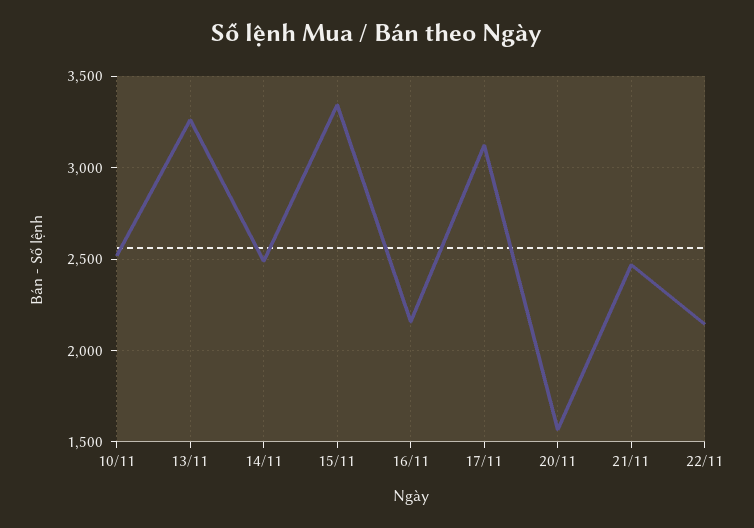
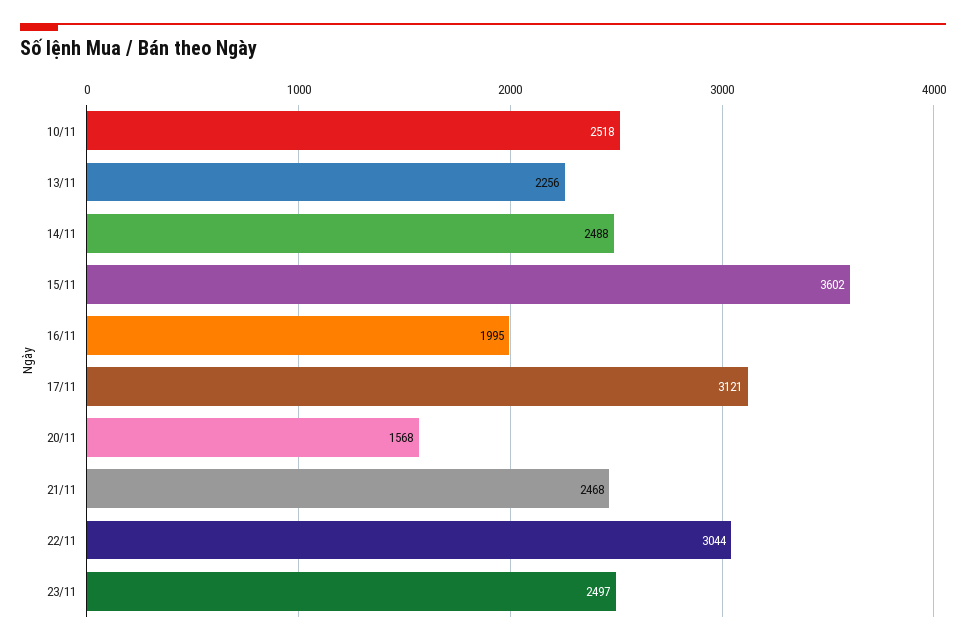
13/11: 3250 -> 2256
15/11: 3350 -> 3602
16/11: 2150 -> 1995
22/11: 2150 -> 3044
23/11: none -> 2497

